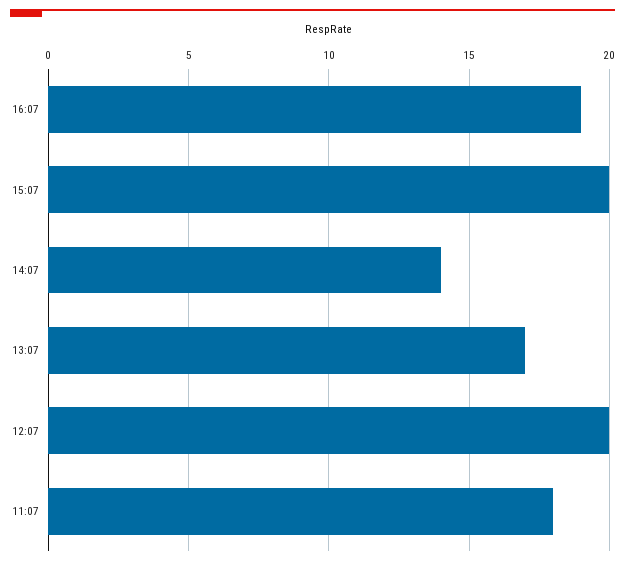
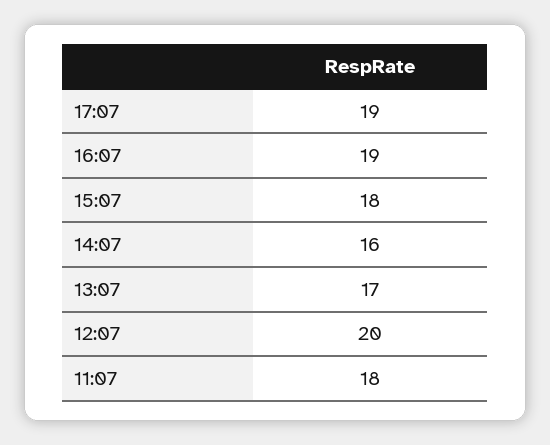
15:07: 20 -> 18
14:07: 14 -> 16
17:07: none -> 19

